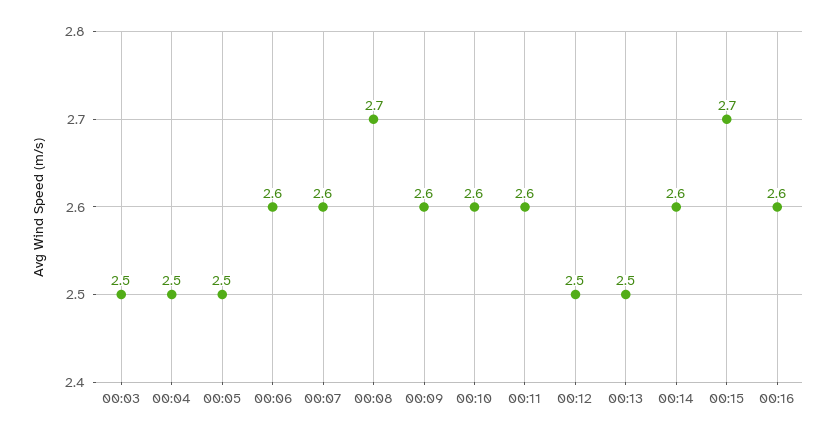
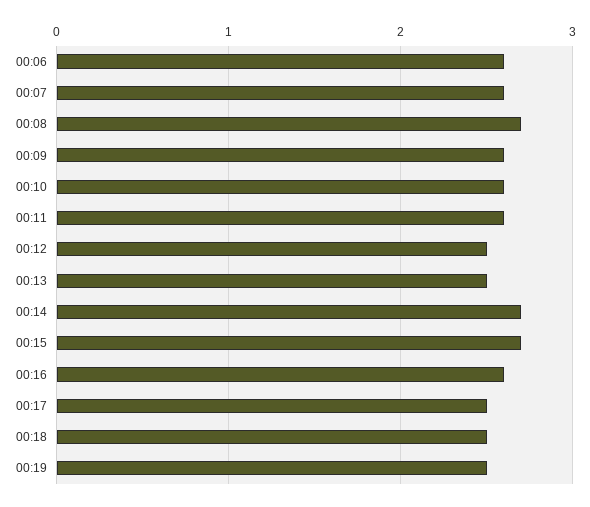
00:03: 2.5 -> none
00:04: 2.5 -> none
00:05: 2.5 -> none
00:14: 2.6 -> 2.7
00:17: none -> 2.5
00:18: none -> 2.5
00:19: none -> 2.5

